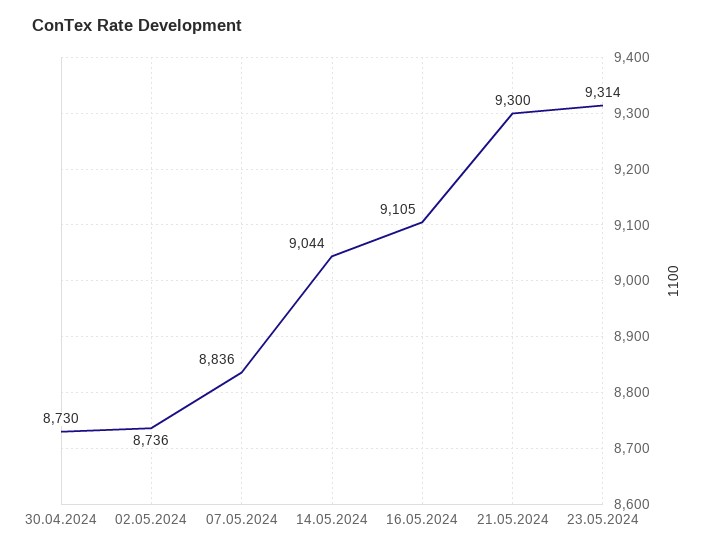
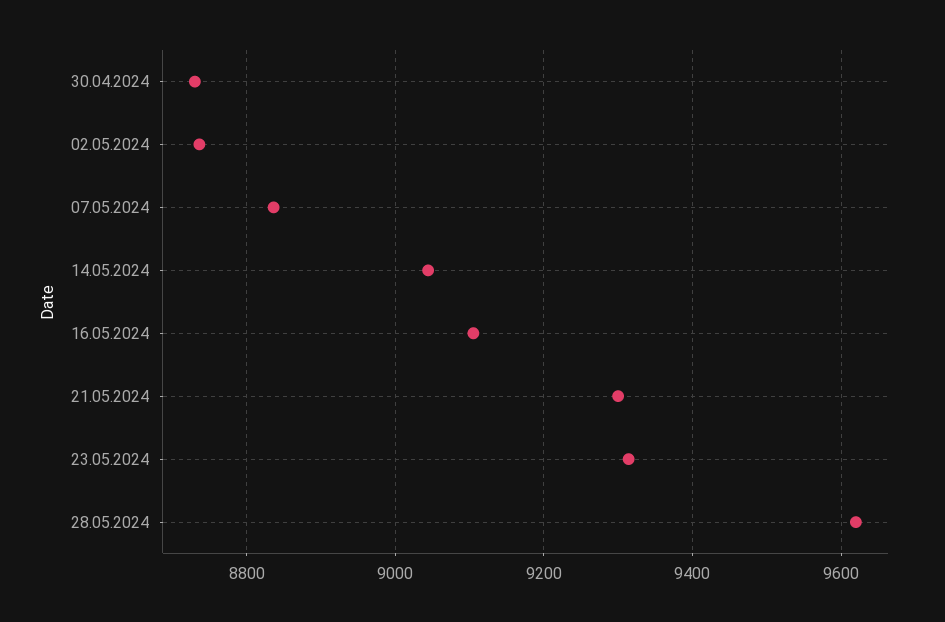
28.05.2024: none -> 9620

